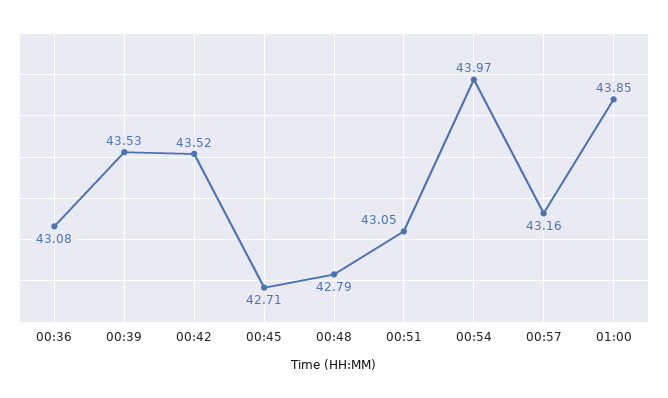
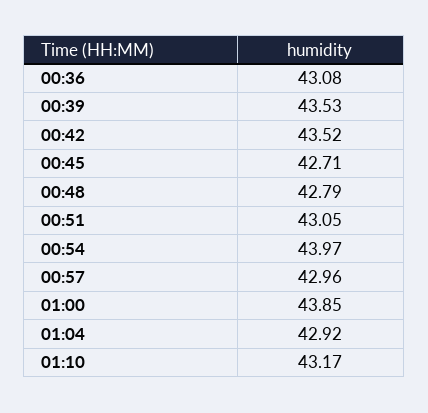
00:57: 43.16 -> 42.96
01:04: none -> 42.92
01:10: none -> 43.17

